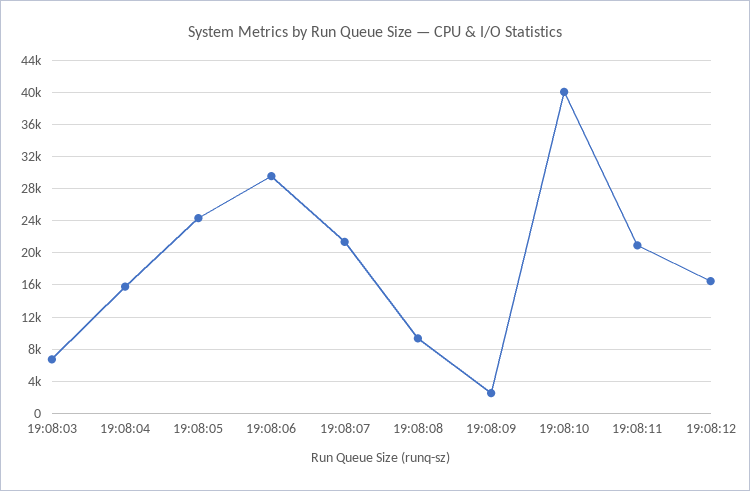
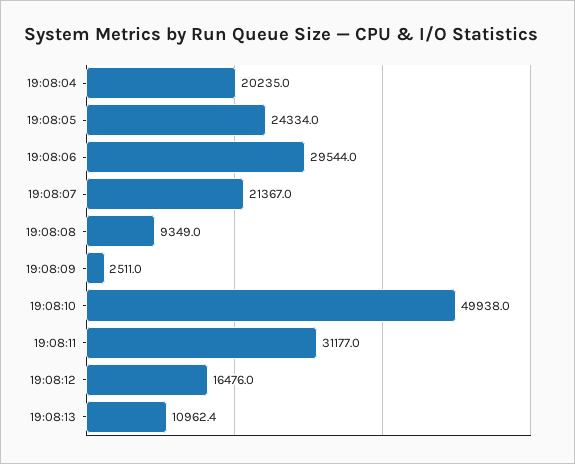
19:08:03: 7000 -> none
19:08:04: 16000 -> 20235
19:08:10: 40000 -> 49938
19:08:11: 21000 -> 31177
19:08:13: none -> 10962.4

